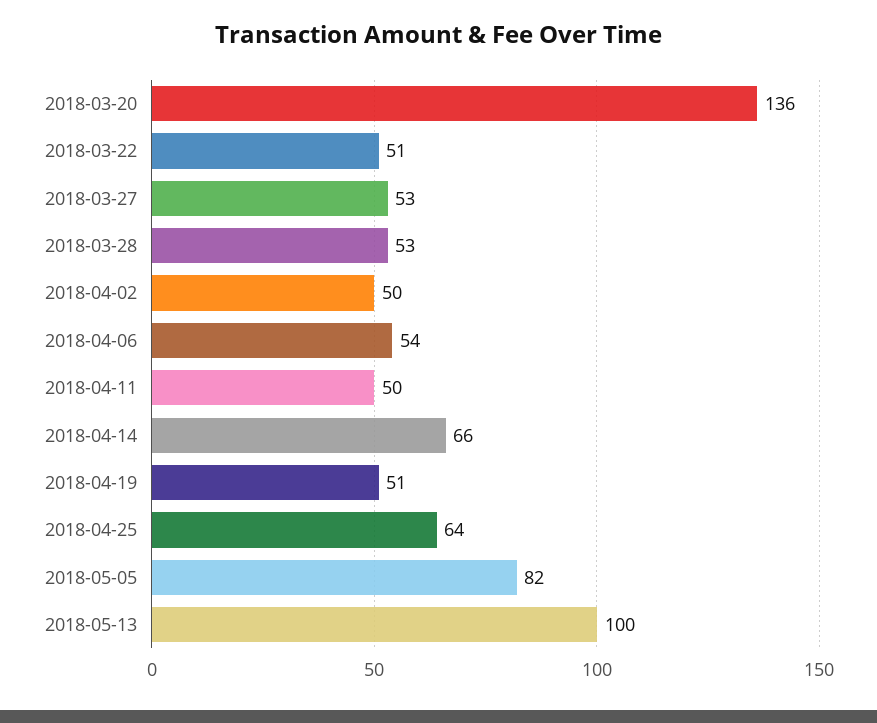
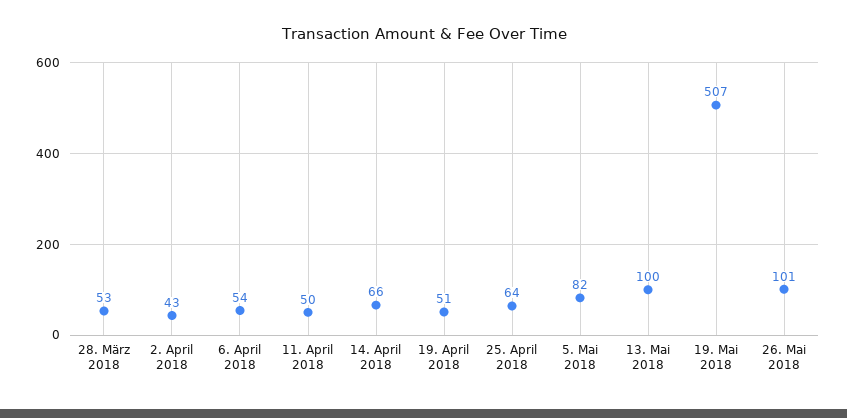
2018-03-20: 136 -> none
2018-03-22: 51 -> none
2018-03-27: 53 -> none
2018-04-02: 50 -> 43
19. Mai 2018: none -> 507
26. Mai 2018: none -> 101

